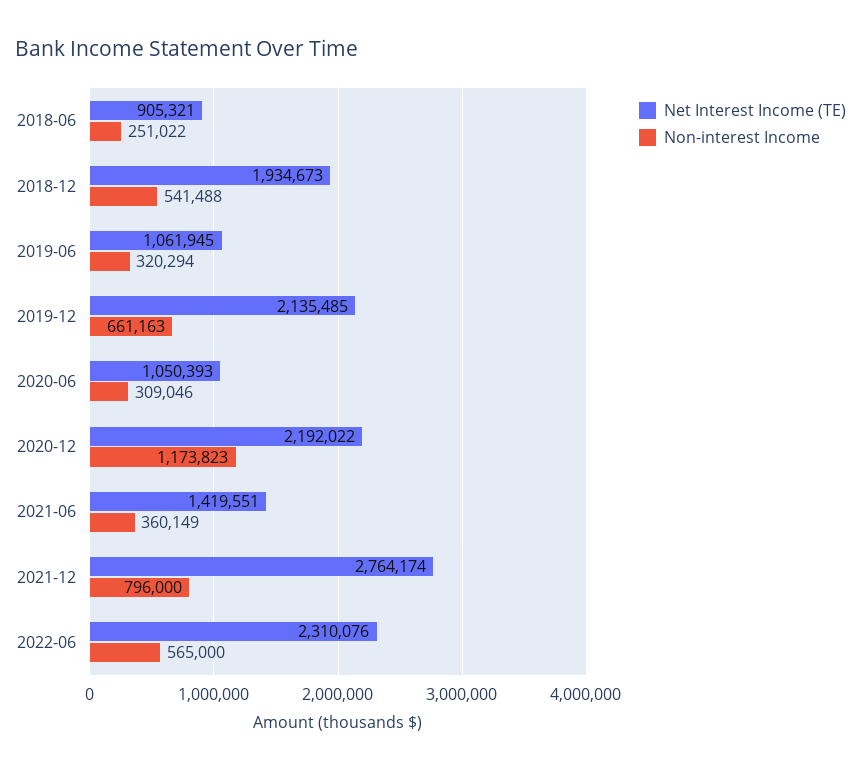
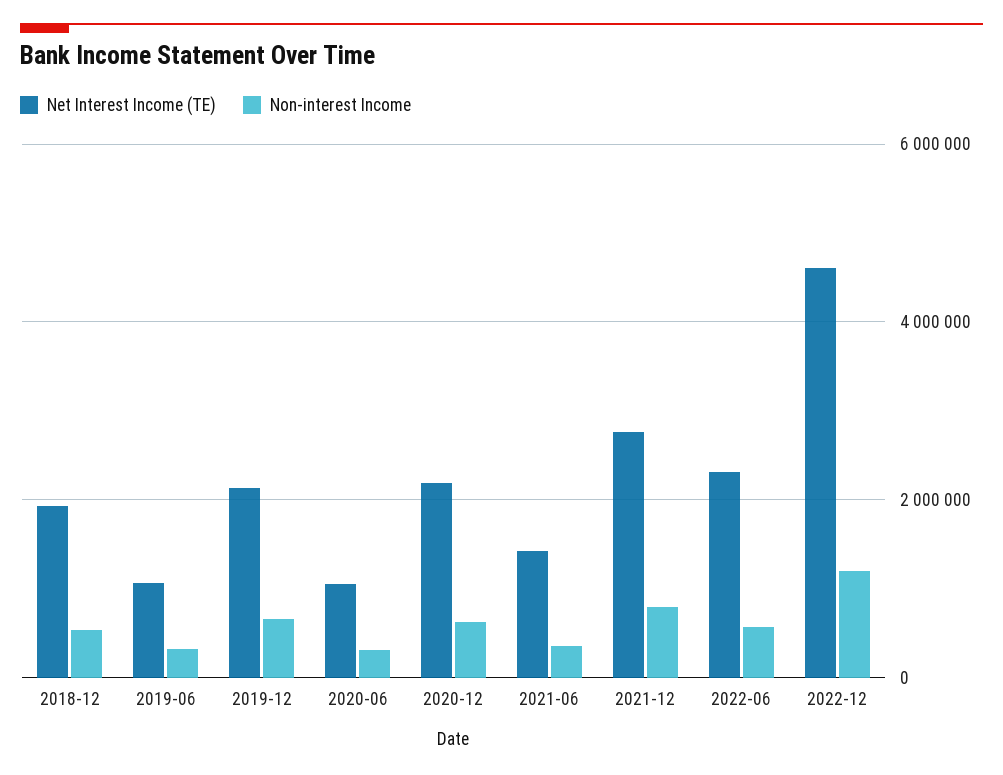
Net Interest Income (TE), 2018-06: 905321 -> none
Non-interest Income, 2018-06: 251022 -> none
Non-interest Income, 2020-12: 1173823 -> 600000
Net Interest Income (TE), 2022-12: none -> 4600000
Non-interest Income, 2022-12: none -> 1200000

